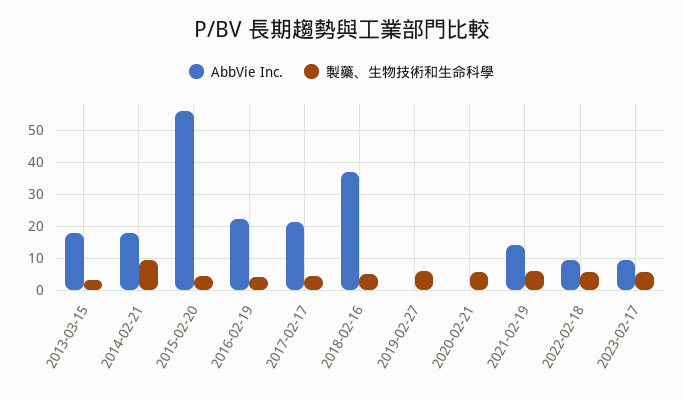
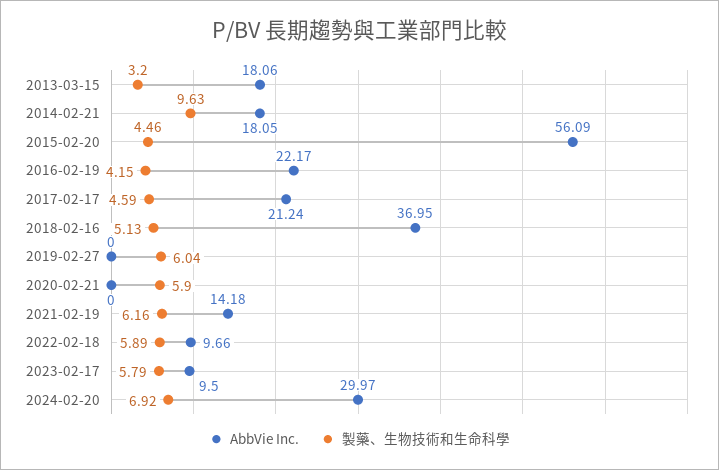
AbbVie Inc., 2024-02-20: none -> 29.97
製藥、生物技術和生命科學, 2024-02-20: none -> 6.92

